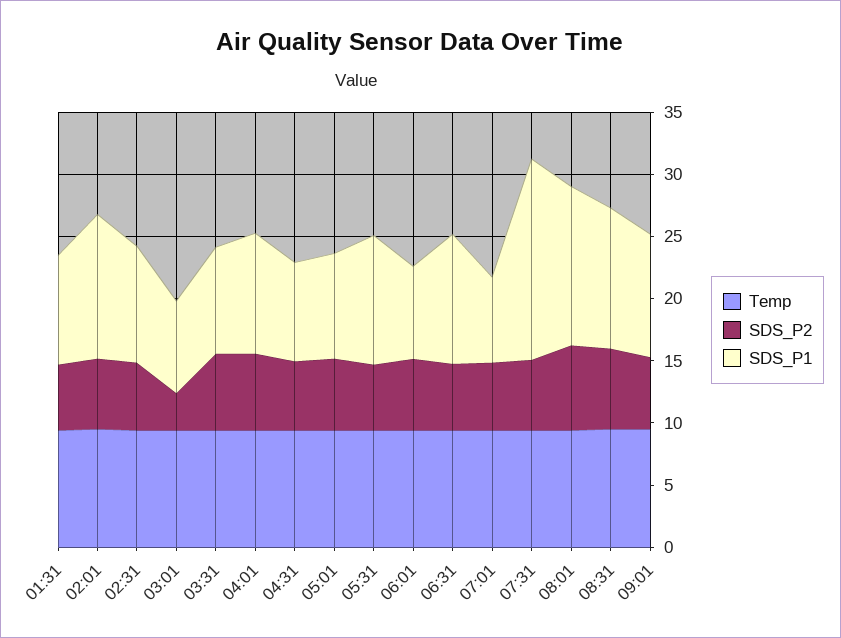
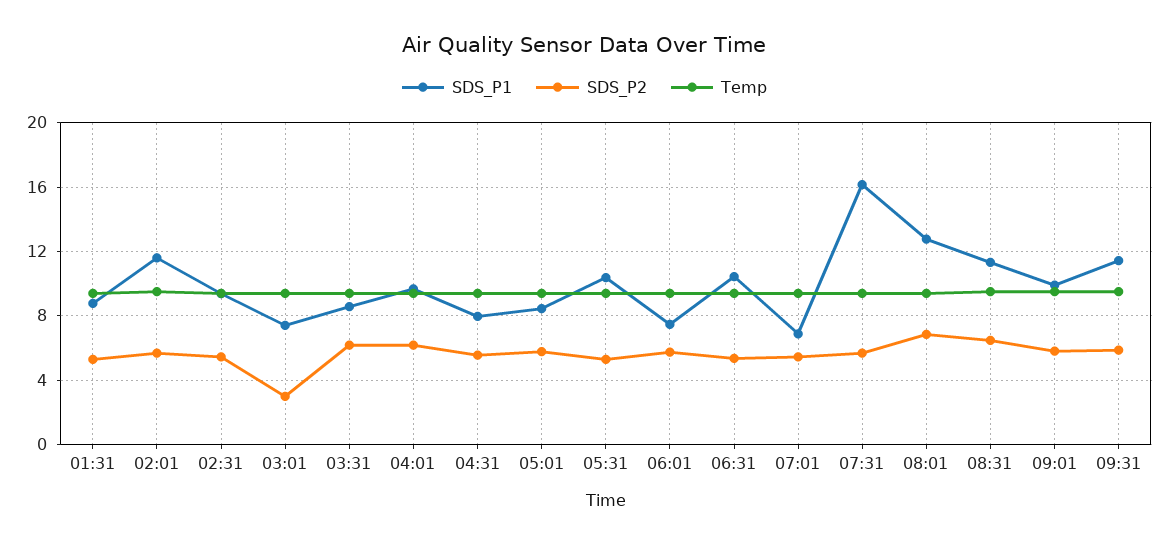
SDS_P1, 09:31: none -> 11.5
SDS_P2, 09:31: none -> 6
Temp, 09:31: none -> 9.5

